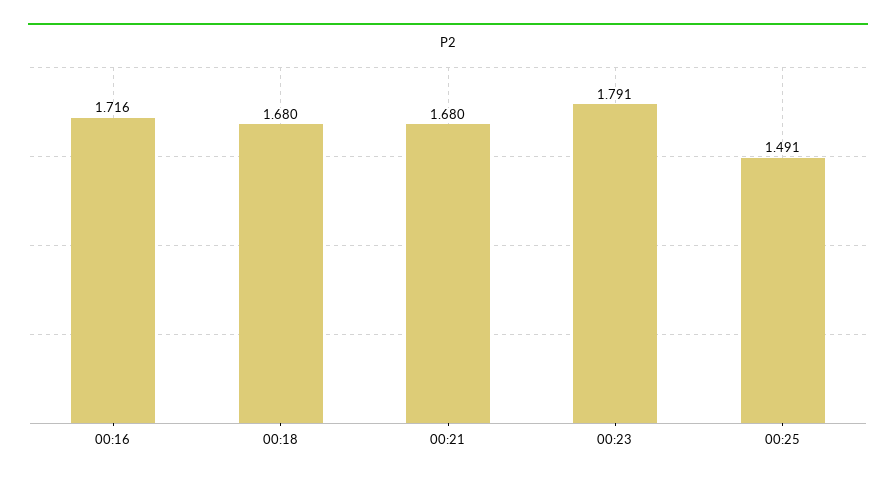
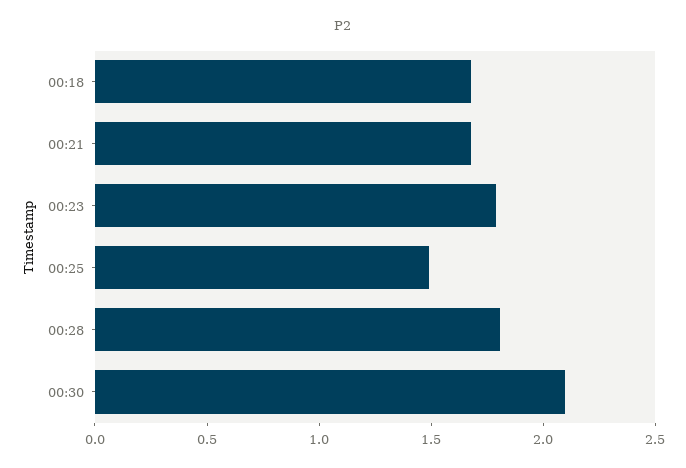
00:16: 1.716 -> none
00:28: none -> 1.8
00:30: none -> 2.1

